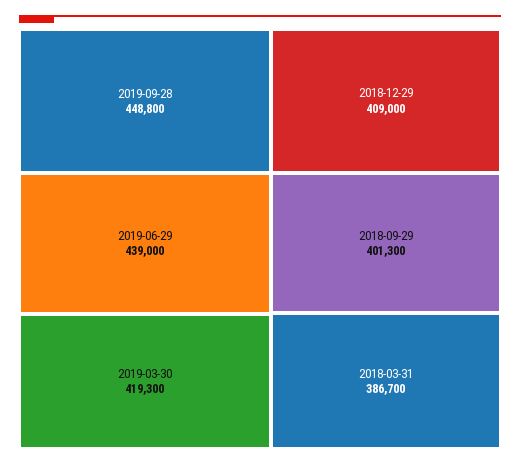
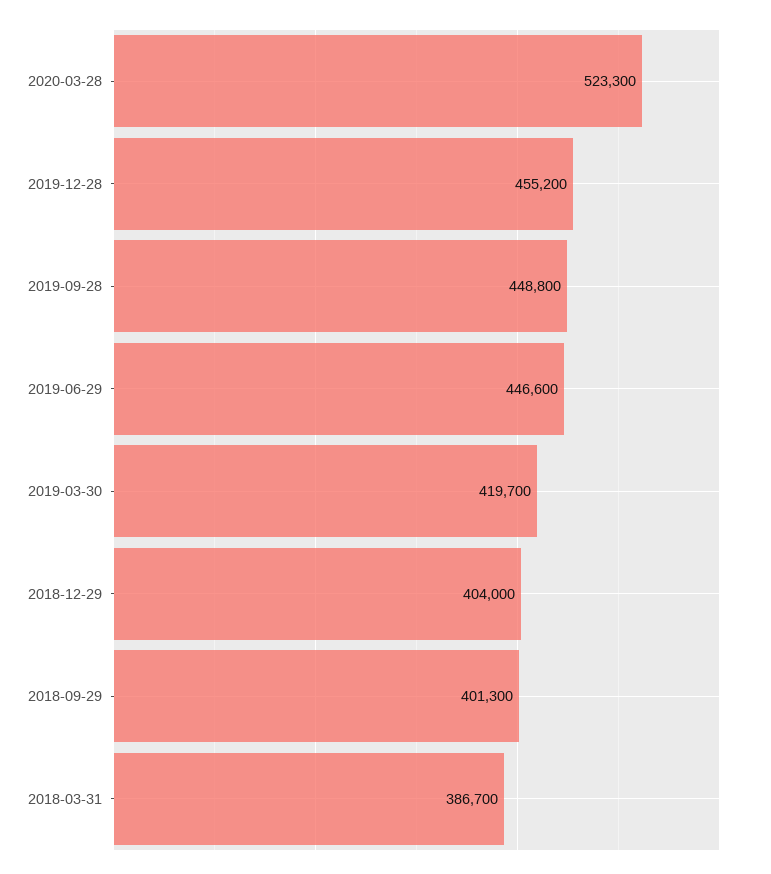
2019-06-29: 439000 -> 446600
2019-03-30: 419300 -> 419700
2018-12-29: 409000 -> 404000
2020-03-28: none -> 523300
2019-12-28: none -> 455200

